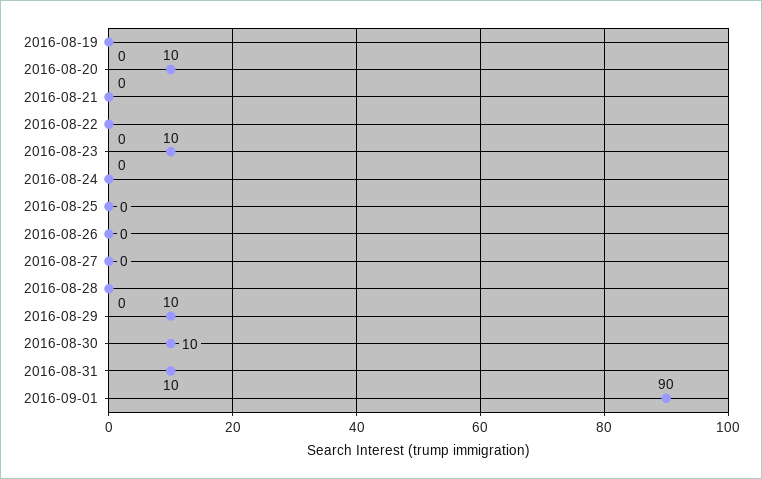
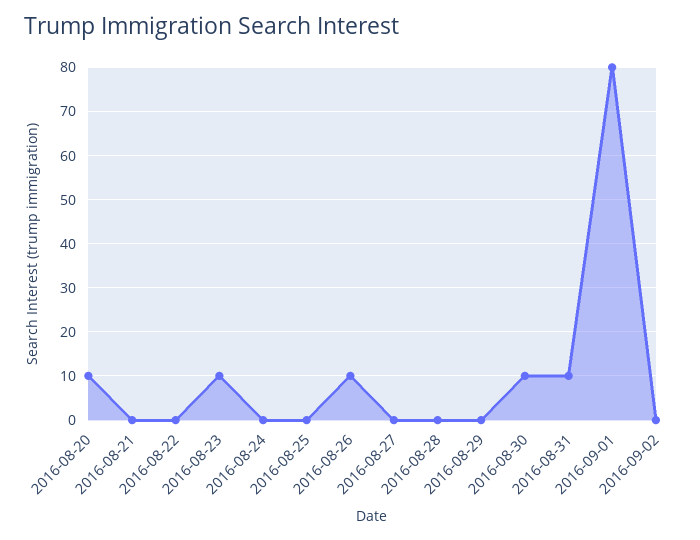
2016-08-19: 0 -> none
2016-08-26: 0 -> 10
2016-08-29: 10 -> 0
2016-09-01: 90 -> 80
2016-09-02: none -> 0

